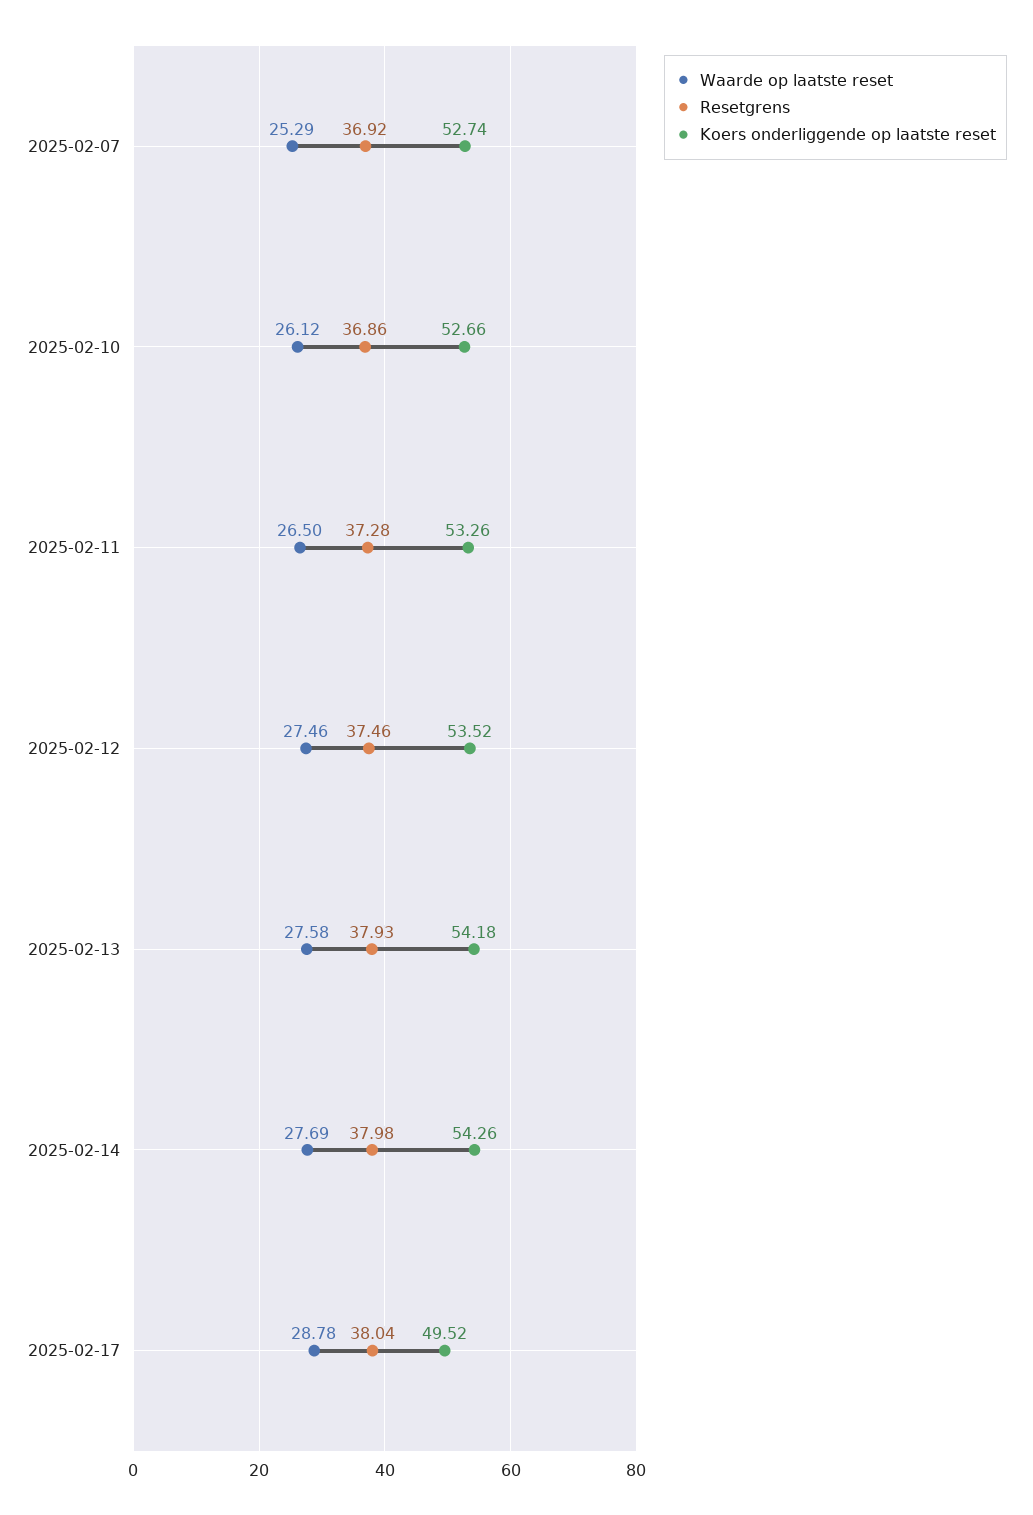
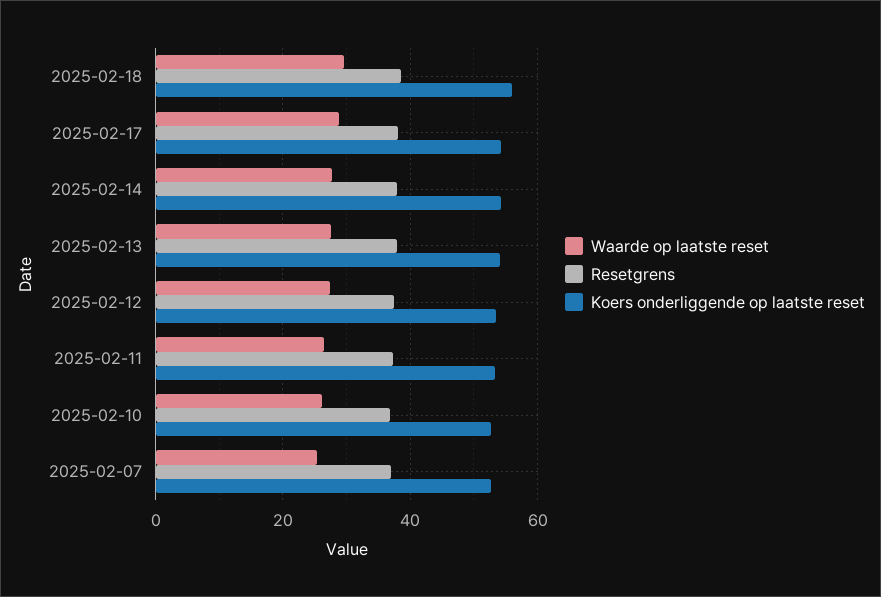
Koers onderliggende op laatste reset, 2025-02-17: 49.52 -> 54
Waarde op laatste reset, 2025-02-18: none -> 30
Resetgrens, 2025-02-18: none -> 38
Koers onderliggende op laatste reset, 2025-02-18: none -> 56

